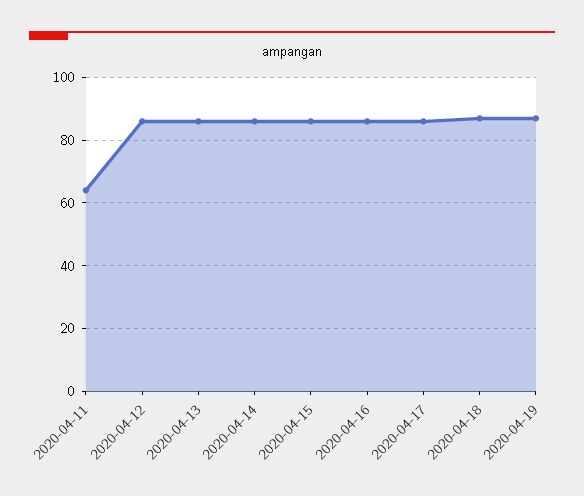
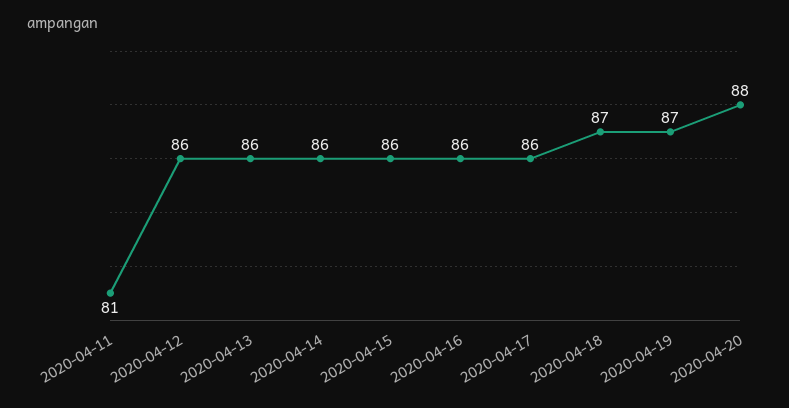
2020-04-11: 65 -> 81
2020-04-20: none -> 88

